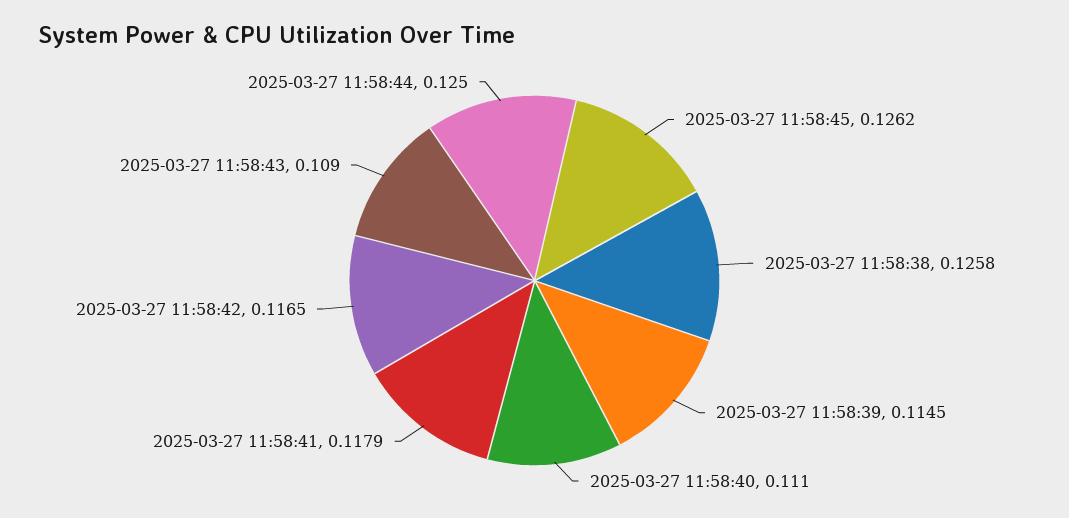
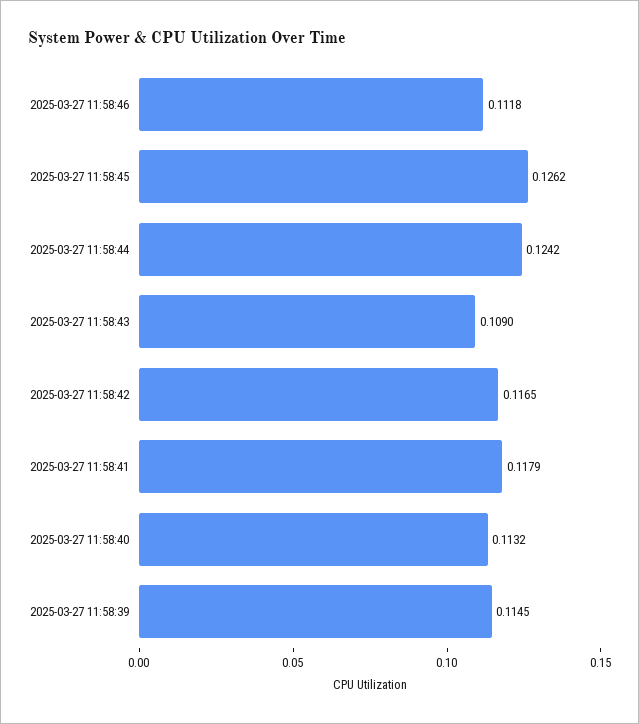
2025-03-27 11:58:38: 0.1258 -> none
2025-03-27 11:58:40: 0.111 -> 0.1132
2025-03-27 11:58:44: 0.125 -> 0.1242
2025-03-27 11:58:46: none -> 0.1118

